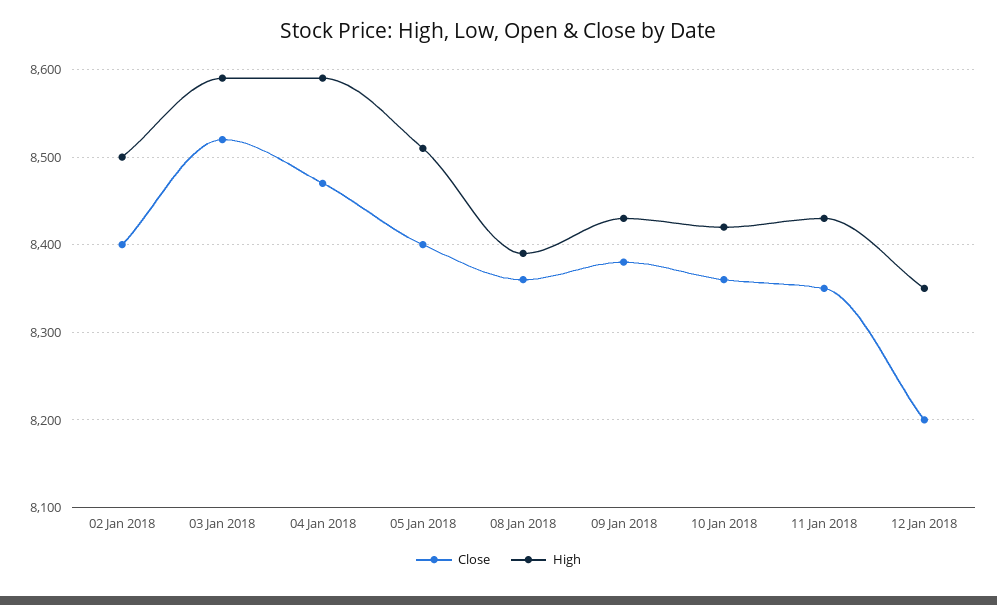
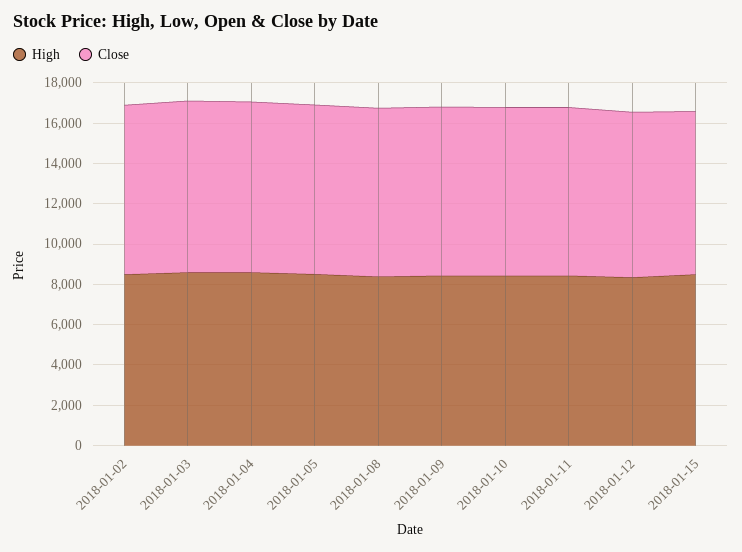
High, 2018-01-15: none -> 8500
Close, 2018-01-15: none -> 8000

